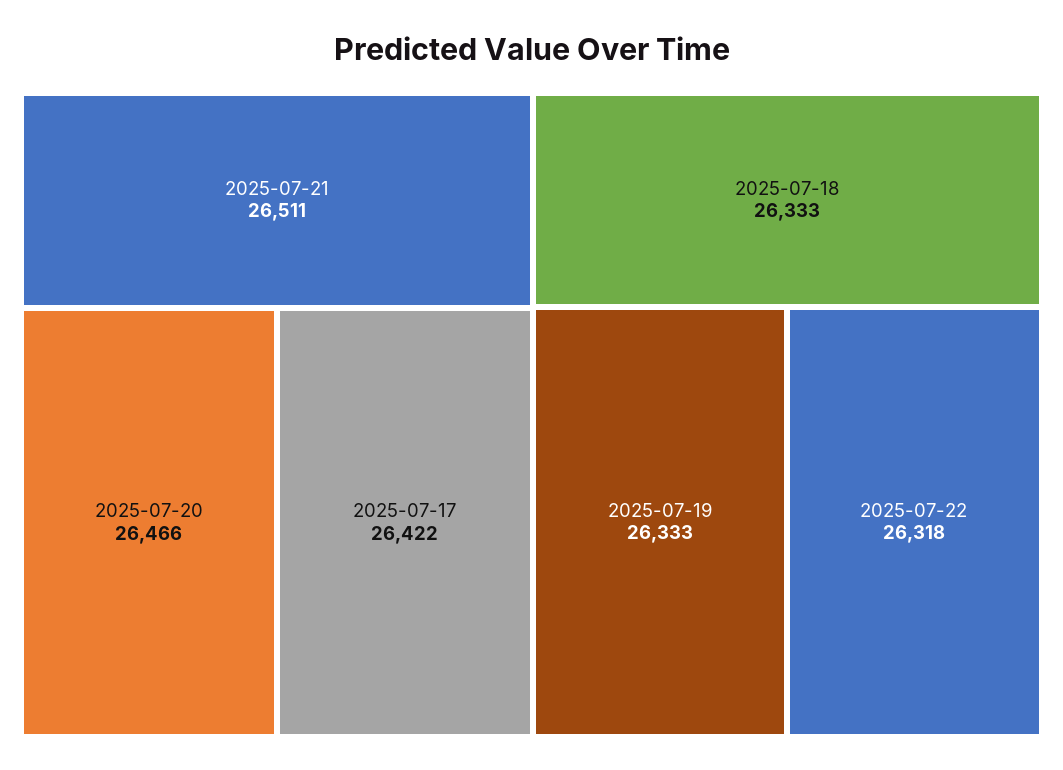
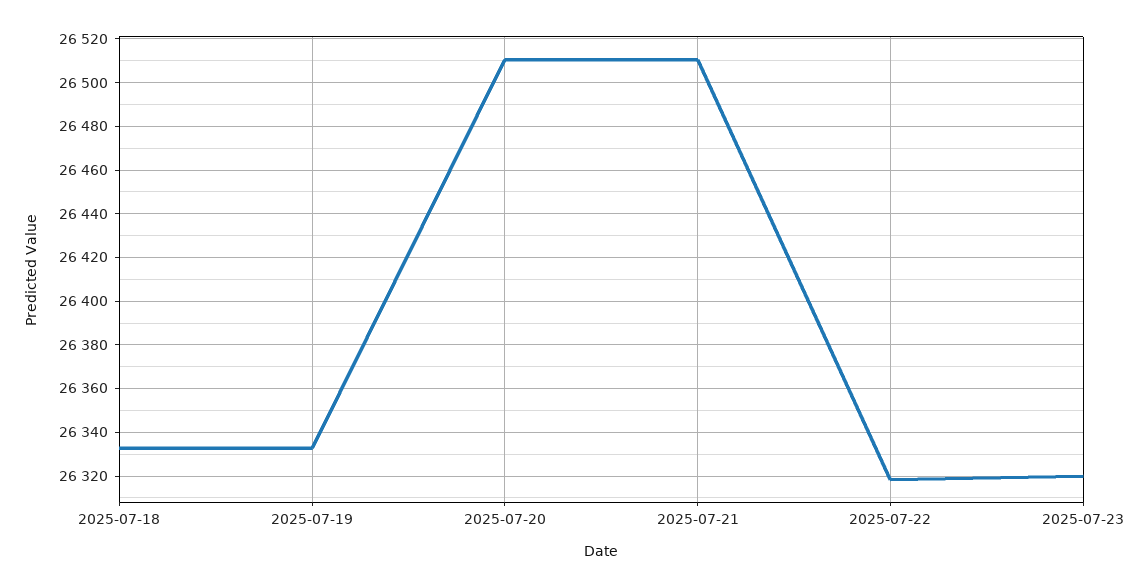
2025-07-20: 26466 -> 26510
2025-07-17: 26422 -> none
2025-07-23: none -> 26320

